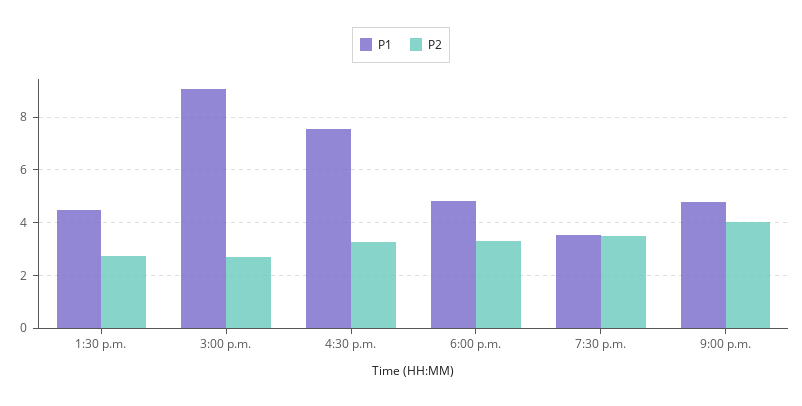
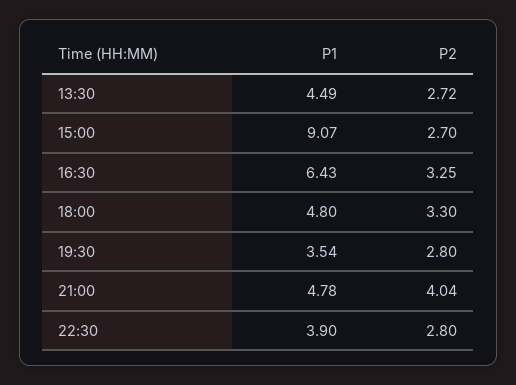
P1, 4:30 p.m.: 7.5 -> 6.43
P2, 7:30 p.m.: 3.5 -> 2.8
P1, 22:30: none -> 3.9
P2, 22:30: none -> 2.8

